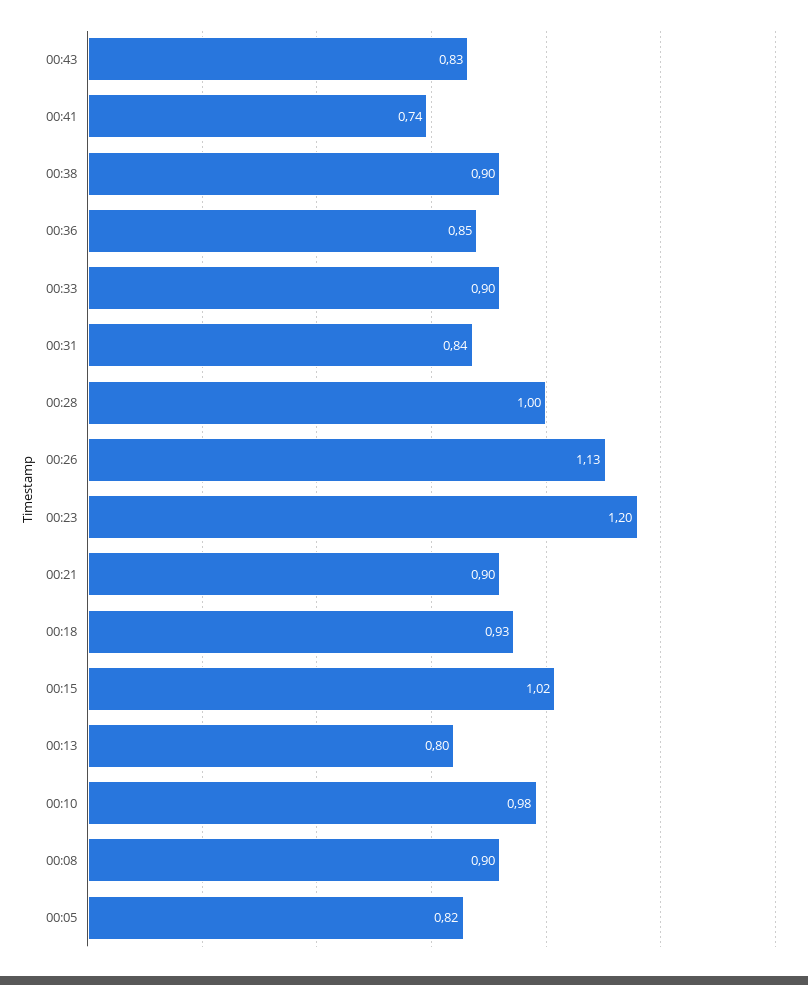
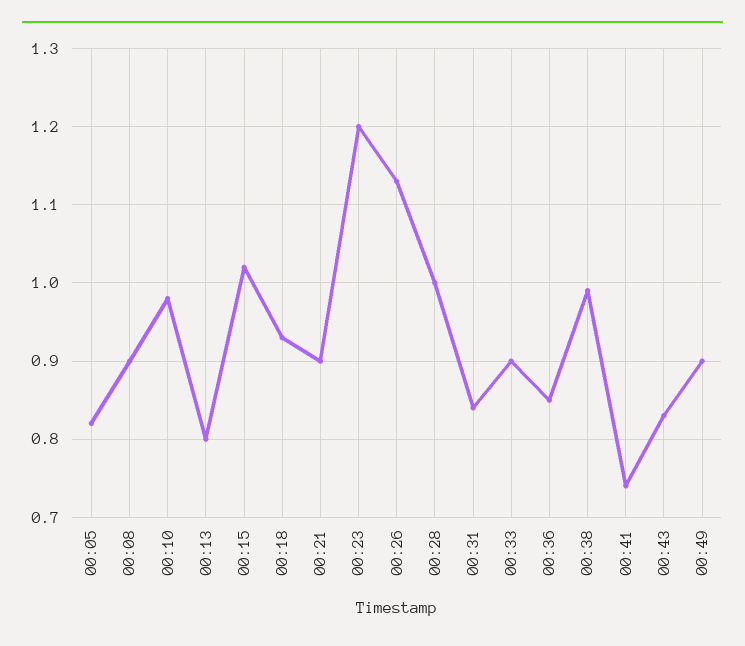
00:38: 0.9 -> 0.99
00:49: none -> 0.9

